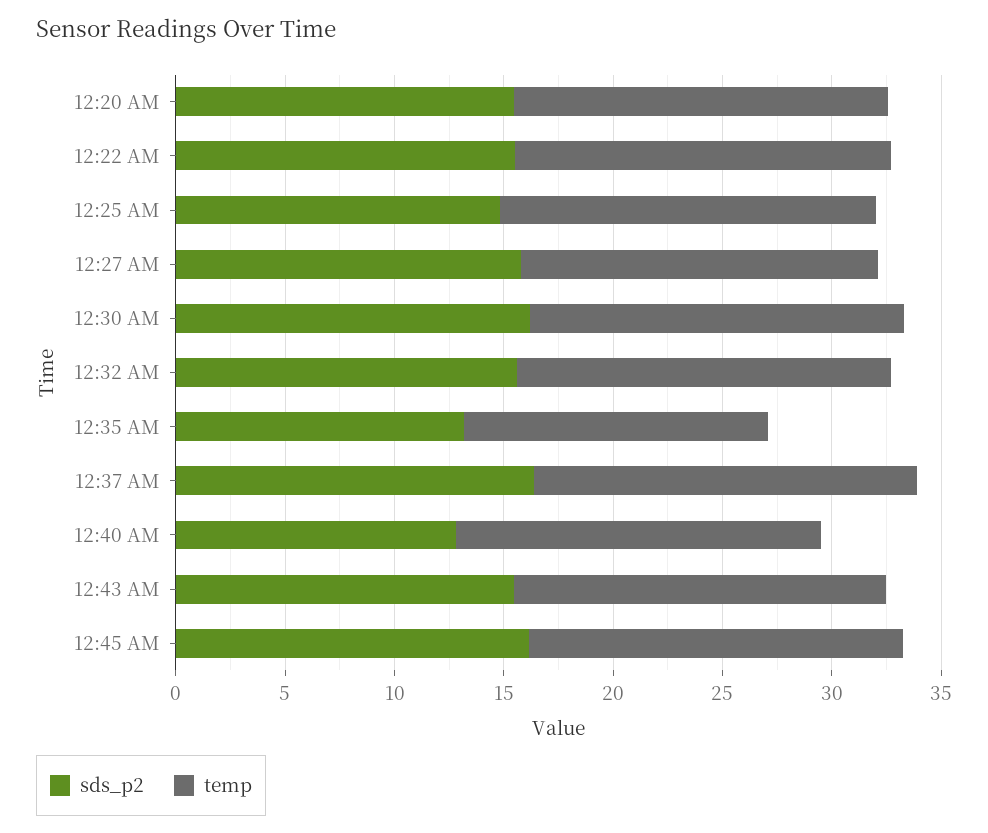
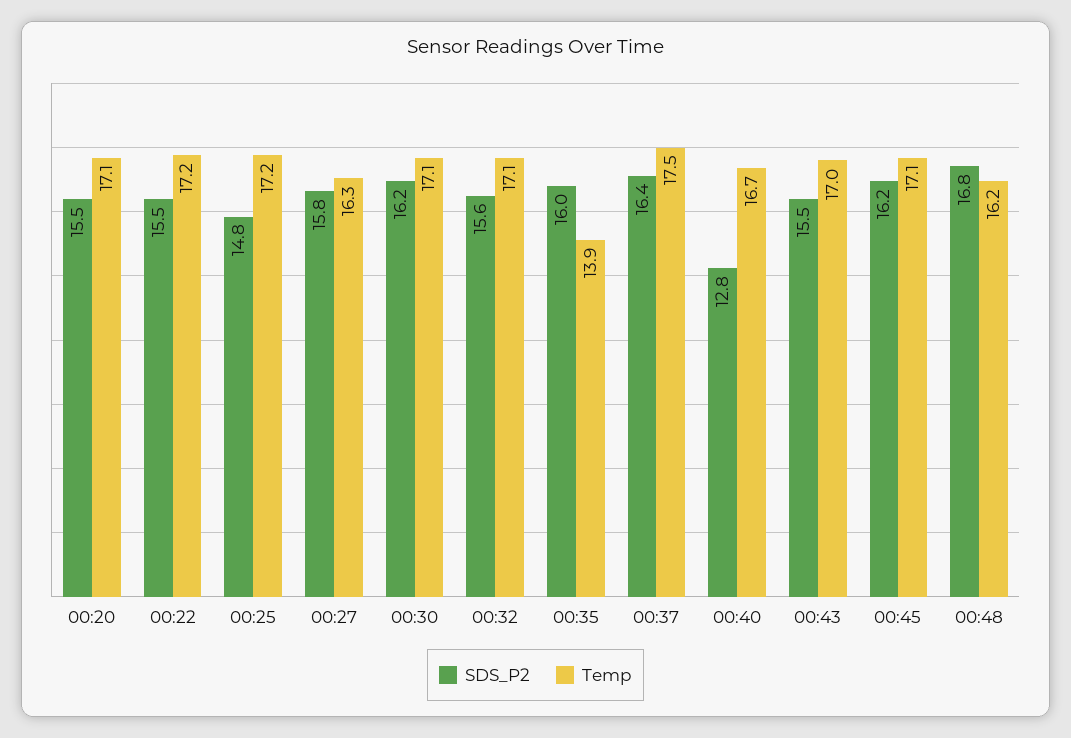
sds_p2, 12:35 AM: 13 -> 16
sds_p2, 00:48: none -> 16.8
temp, 00:48: none -> 16.2

